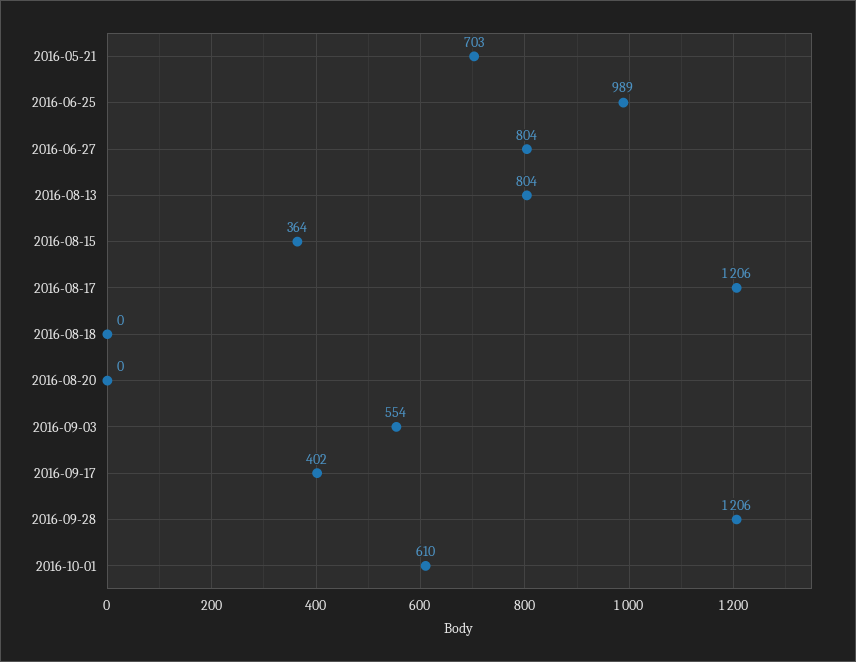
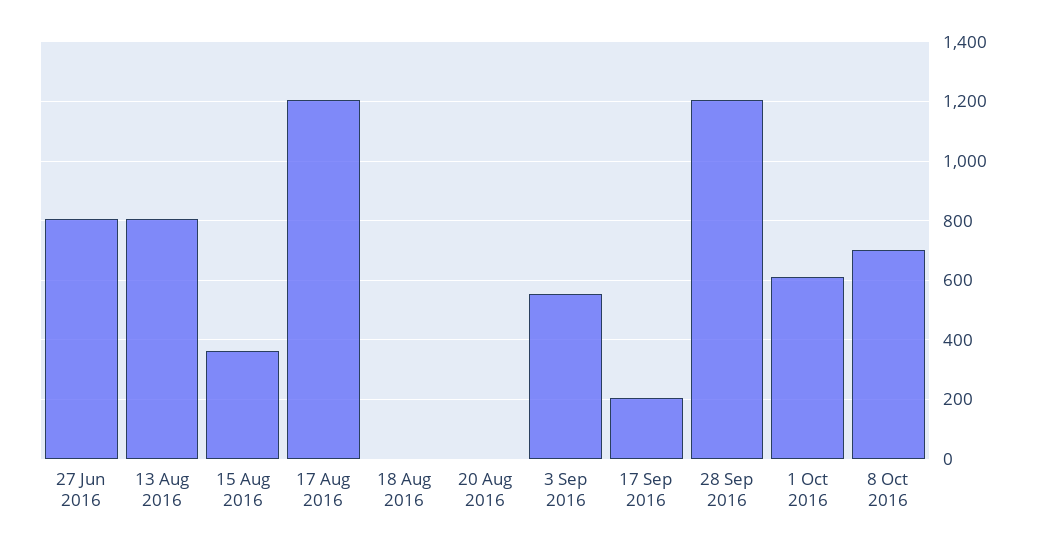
2016-05-21: 703 -> none
2016-06-25: 989 -> none
2016-09-17: 402 -> 200
8 Oct 2016: none -> 700

